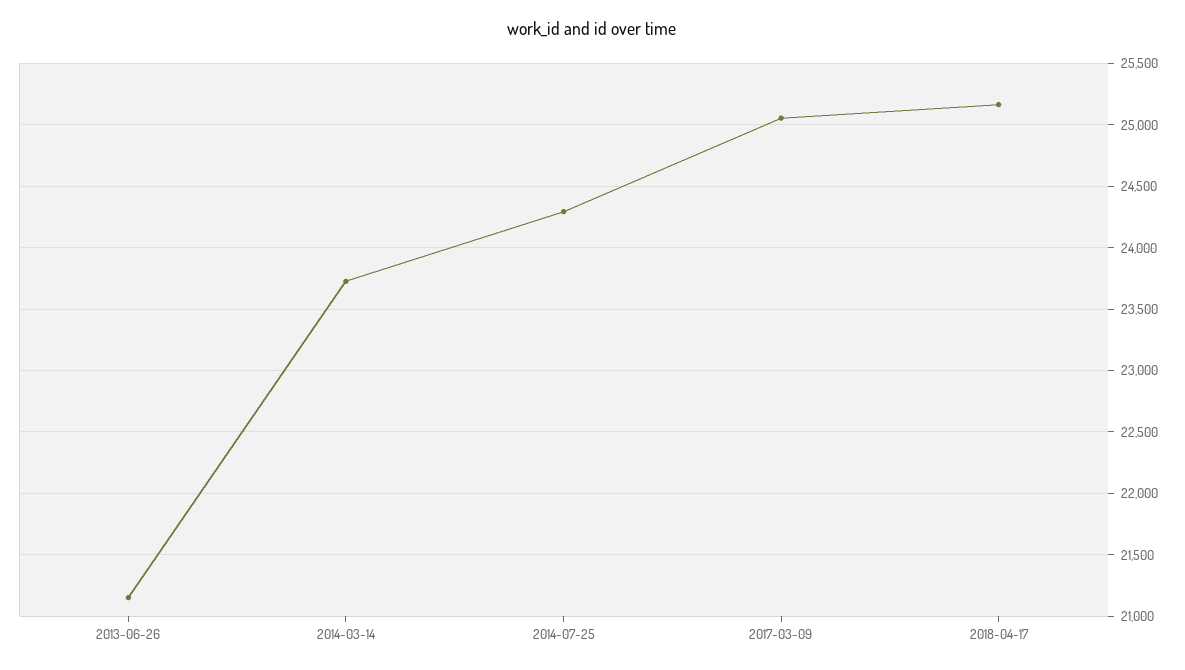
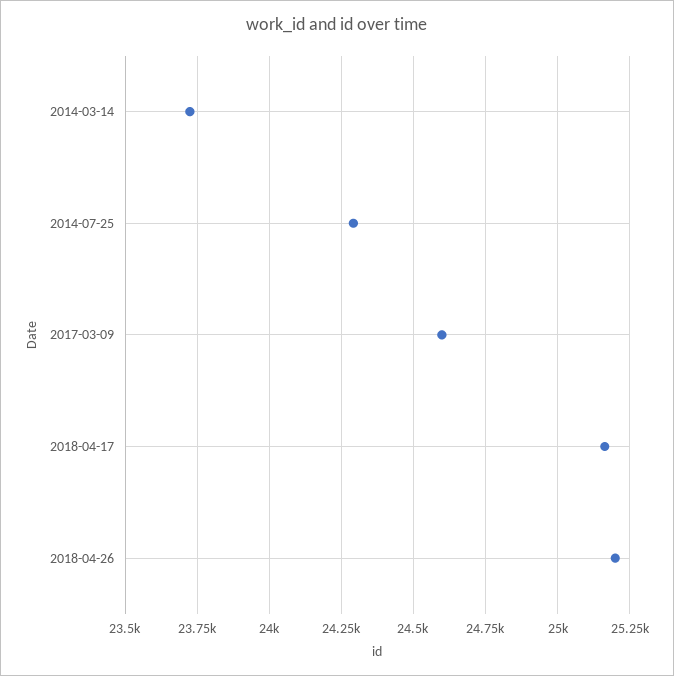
2013-06-26: 21150 -> none
2017-03-09: 25050 -> 24600
2018-04-26: none -> 25200

